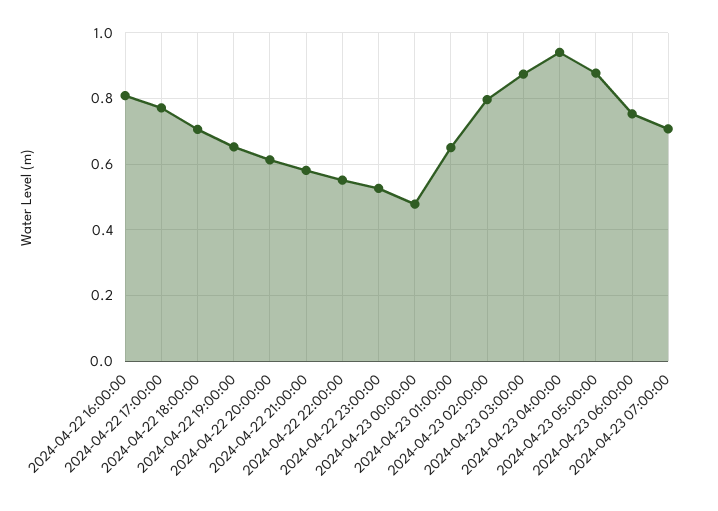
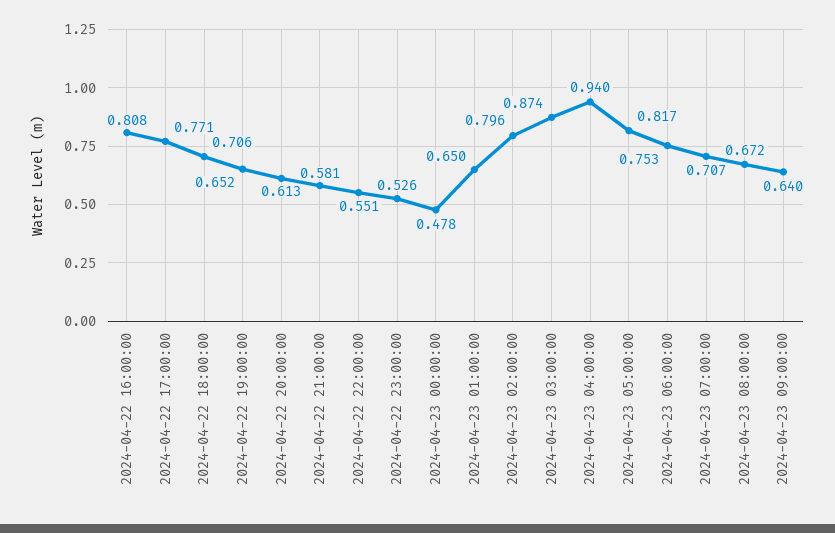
2024-04-23 05:00:00: 0.88 -> 0.817
2024-04-23 08:00:00: none -> 0.672
2024-04-23 09:00:00: none -> 0.64

